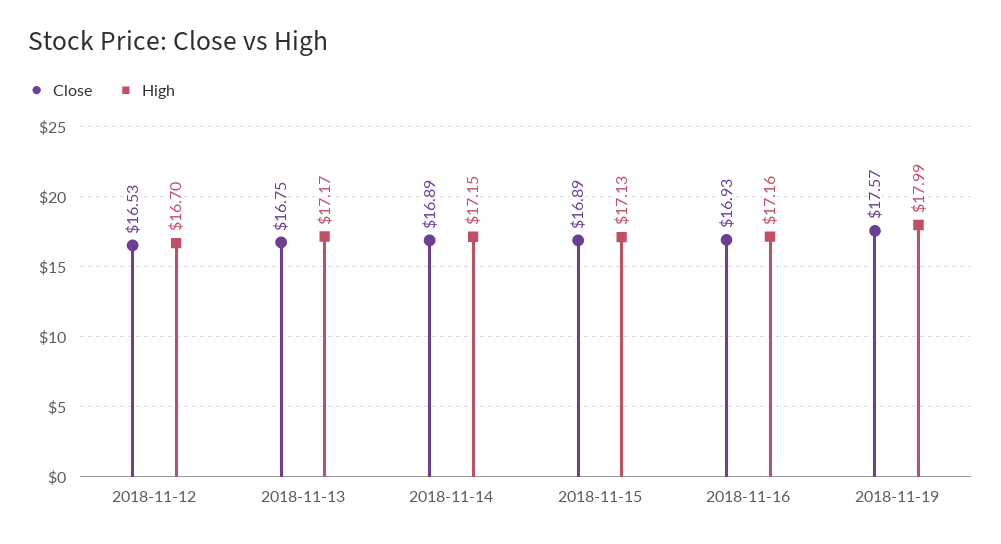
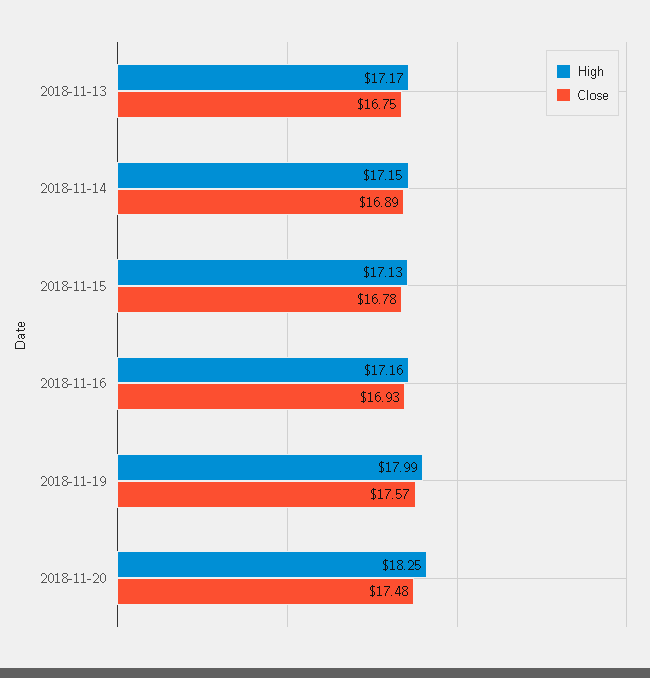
Close, 2018-11-12: 16.53 -> none
High, 2018-11-12: 16.7 -> none
Close, 2018-11-15: 16.89 -> 16.78
High, 2018-11-20: none -> 18.25
Close, 2018-11-20: none -> 17.48

